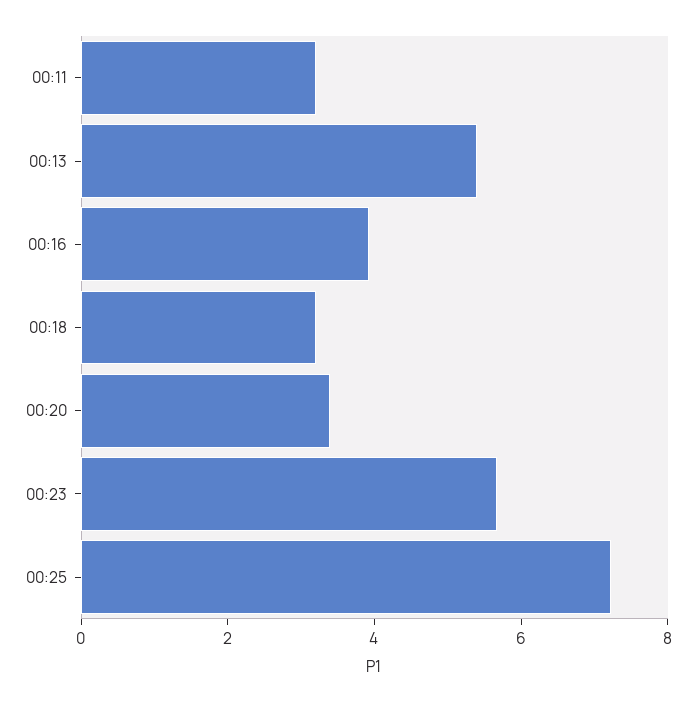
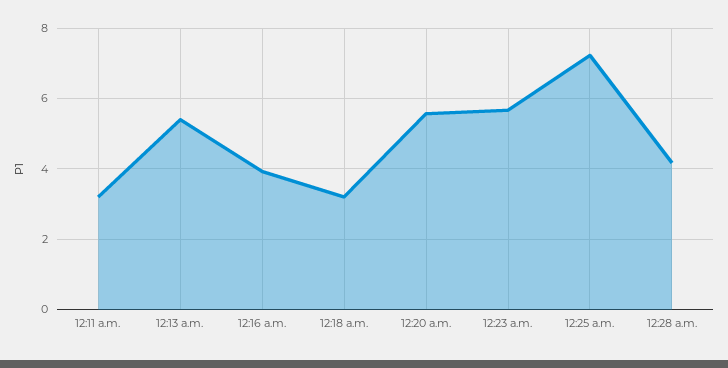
00:20: 3.5 -> 5.6
12:28 a.m.: none -> 4.2

